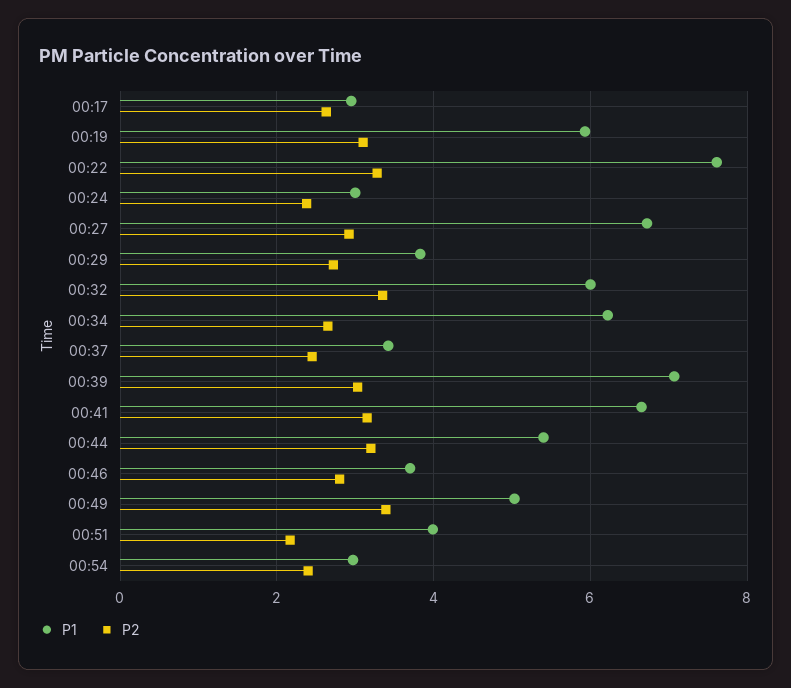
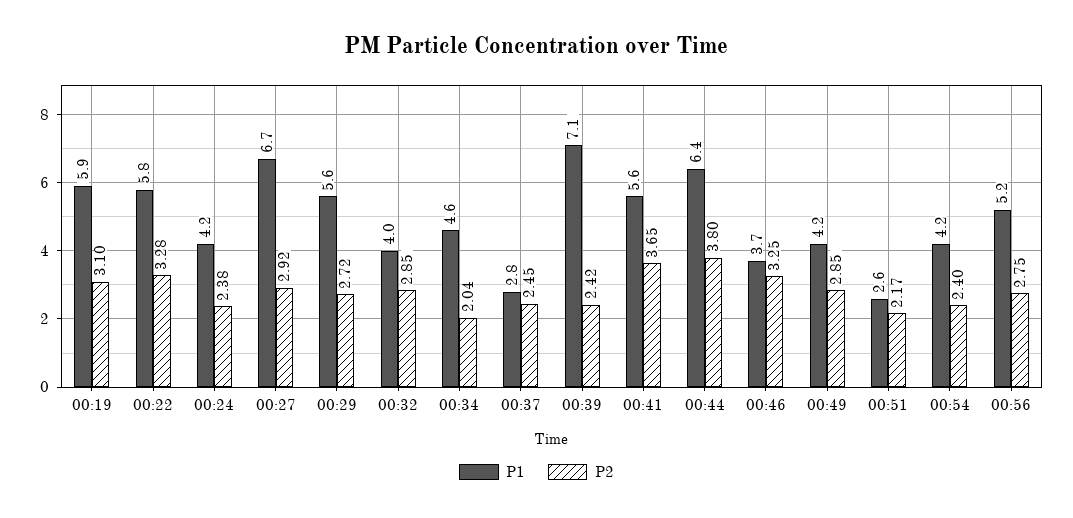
P1, 00:17: 3 -> none
P2, 00:17: 2.6 -> none
P1, 00:22: 7.6 -> 5.8
P1, 00:24: 3 -> 4.2
P1, 00:29: 3.8 -> 5.6
P1, 00:32: 6 -> 4
P2, 00:32: 3.4 -> 2.85
P1, 00:34: 6.2 -> 4.6
P2, 00:34: 2.6 -> 2.04
P1, 00:37: 3.4 -> 2.8
P2, 00:39: 3 -> 2.42
P1, 00:41: 6.6 -> 5.6
P2, 00:41: 3.2 -> 3.65
P1, 00:44: 5.4 -> 6.4
P2, 00:44: 3.2 -> 3.8
P2, 00:46: 2.8 -> 3.25
P1, 00:49: 5 -> 4.2
P2, 00:49: 3.4 -> 2.85
P1, 00:51: 4 -> 2.6
P1, 00:54: 3 -> 4.2
P1, 00:56: none -> 5.2
P2, 00:56: none -> 2.75

